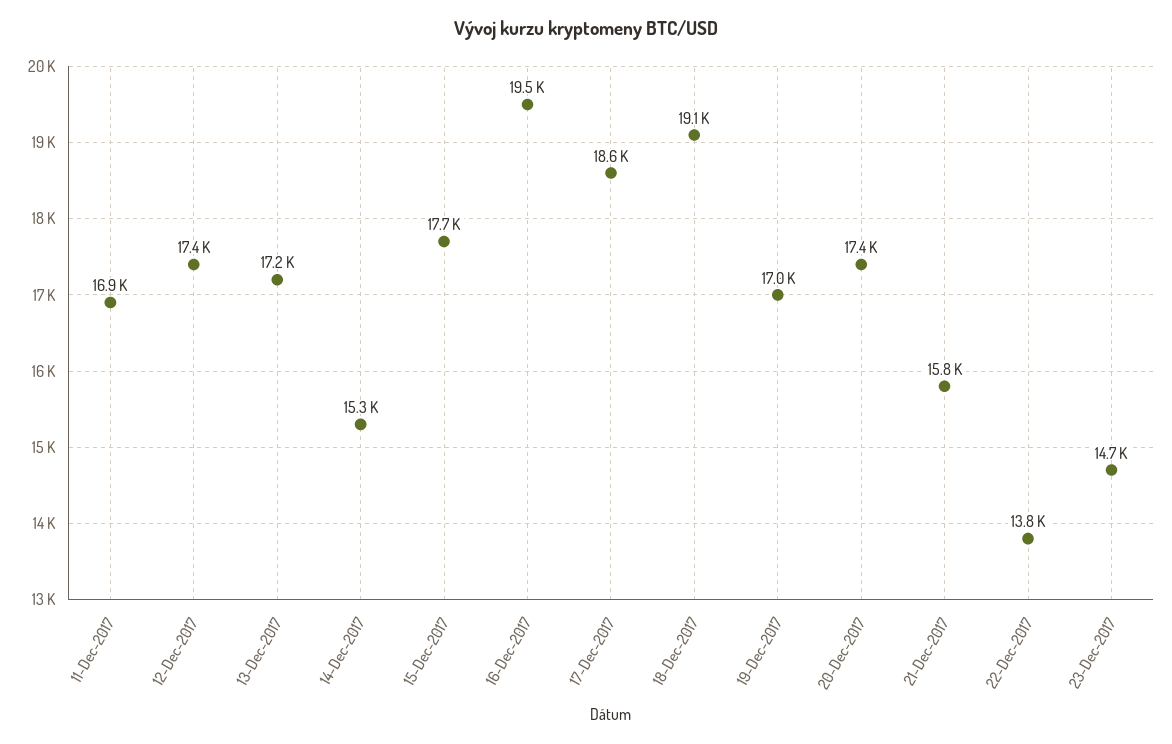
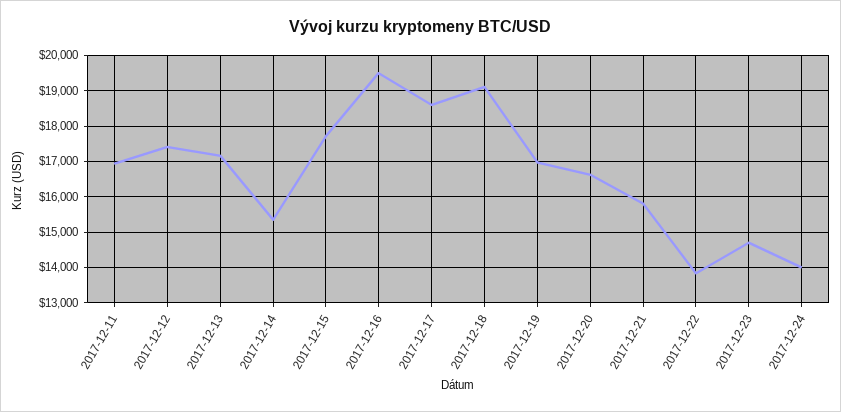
20-Dec-2017: 17400 -> 16600
2017-12-24: none -> 14000

